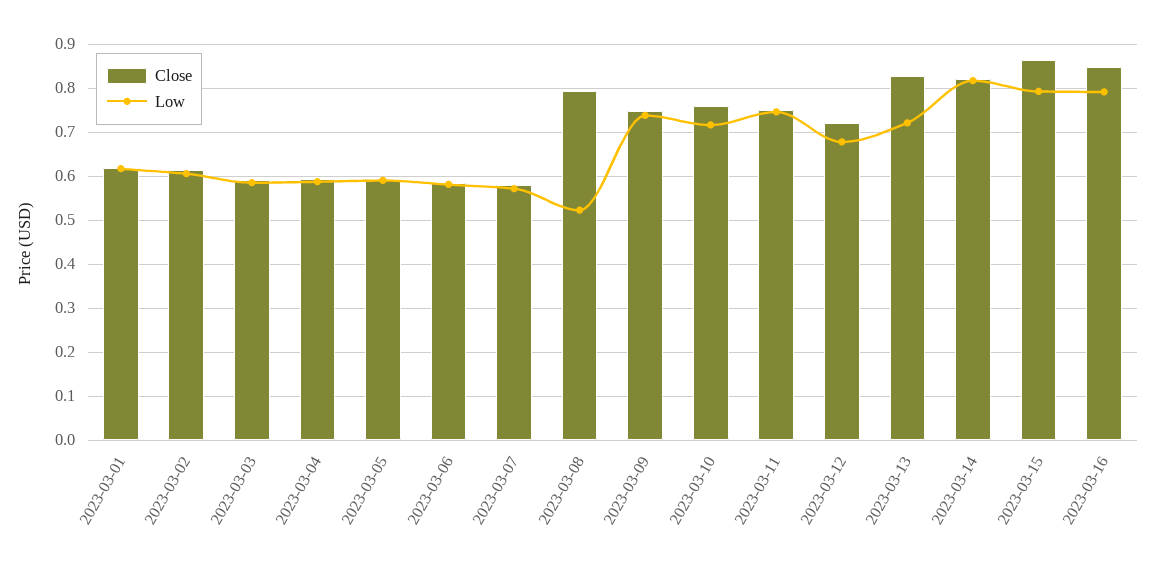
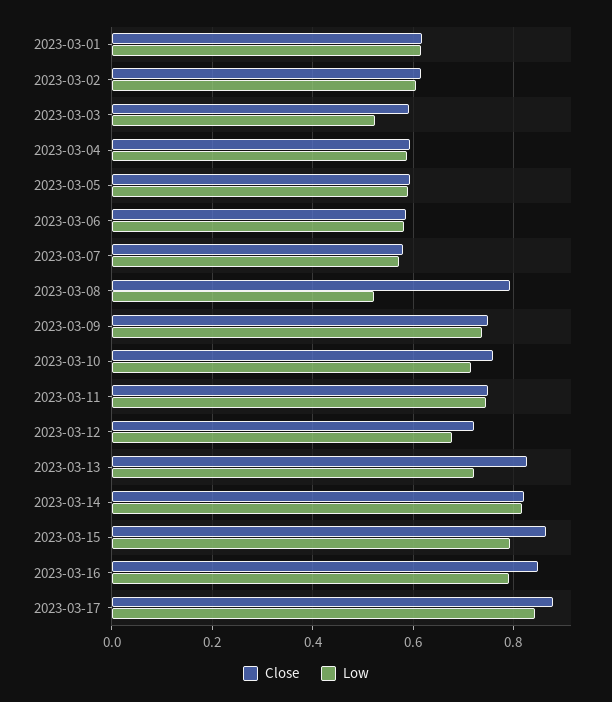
Low, 2023-03-03: 0.58 -> 0.52
Close, 2023-03-17: none -> 0.88
Low, 2023-03-17: none -> 0.84

